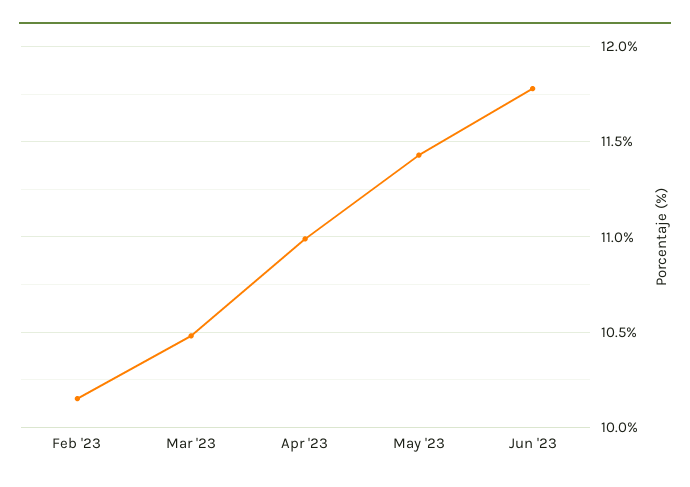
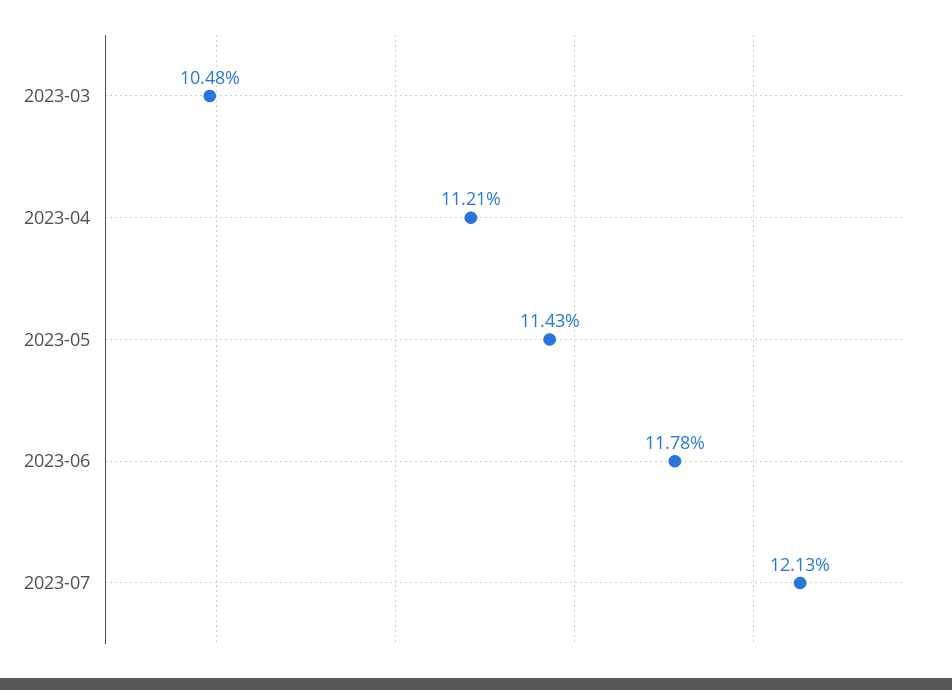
Feb '23: 10.15 -> none
Apr '23: 11 -> 11.21
2023-07: none -> 12.13

